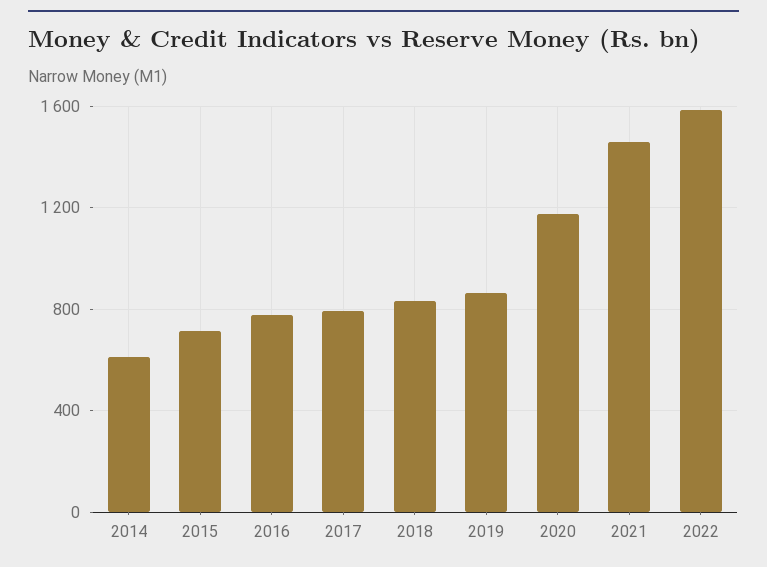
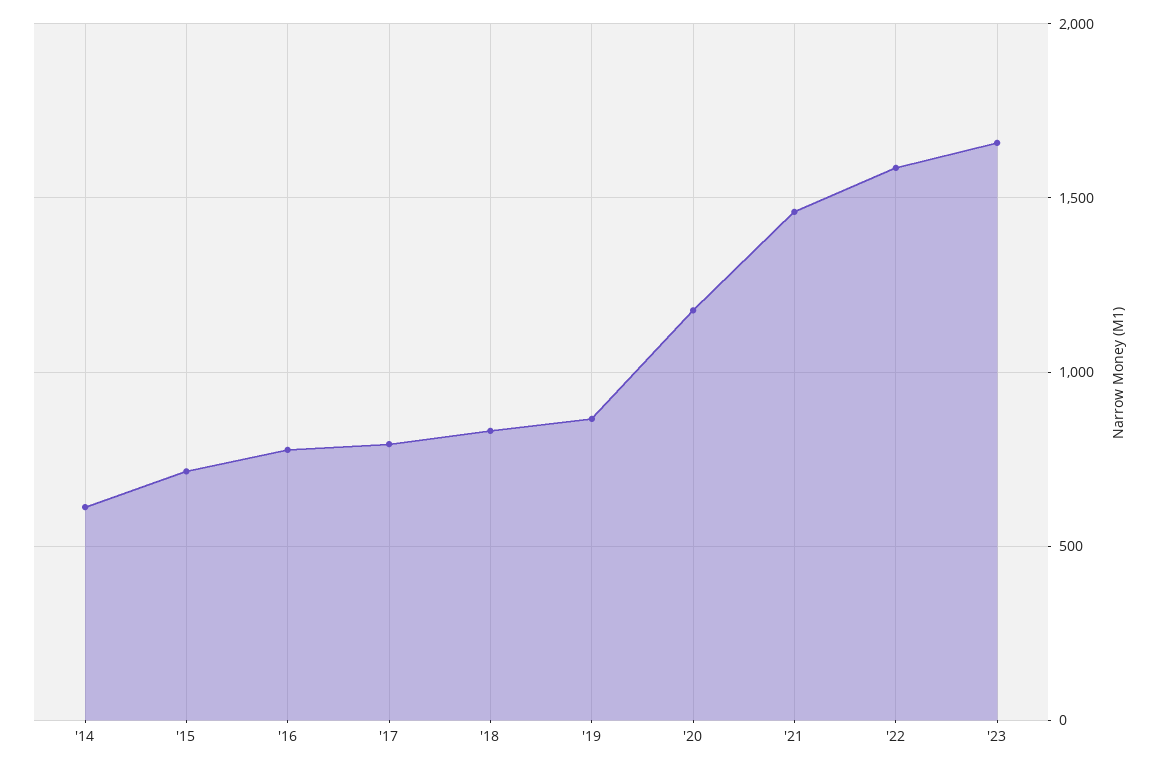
'23: none -> 1650

